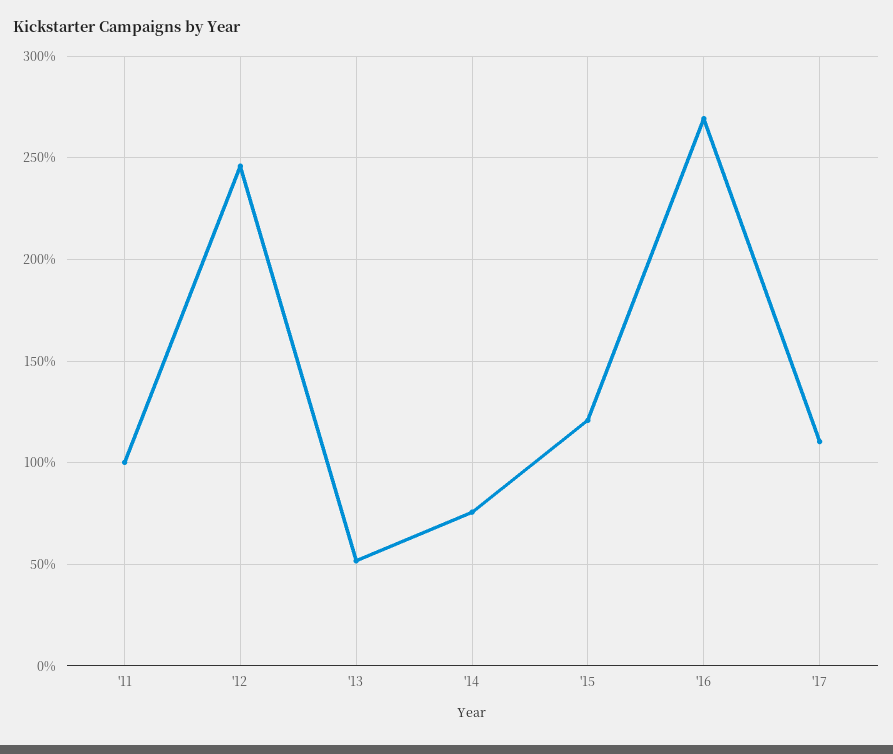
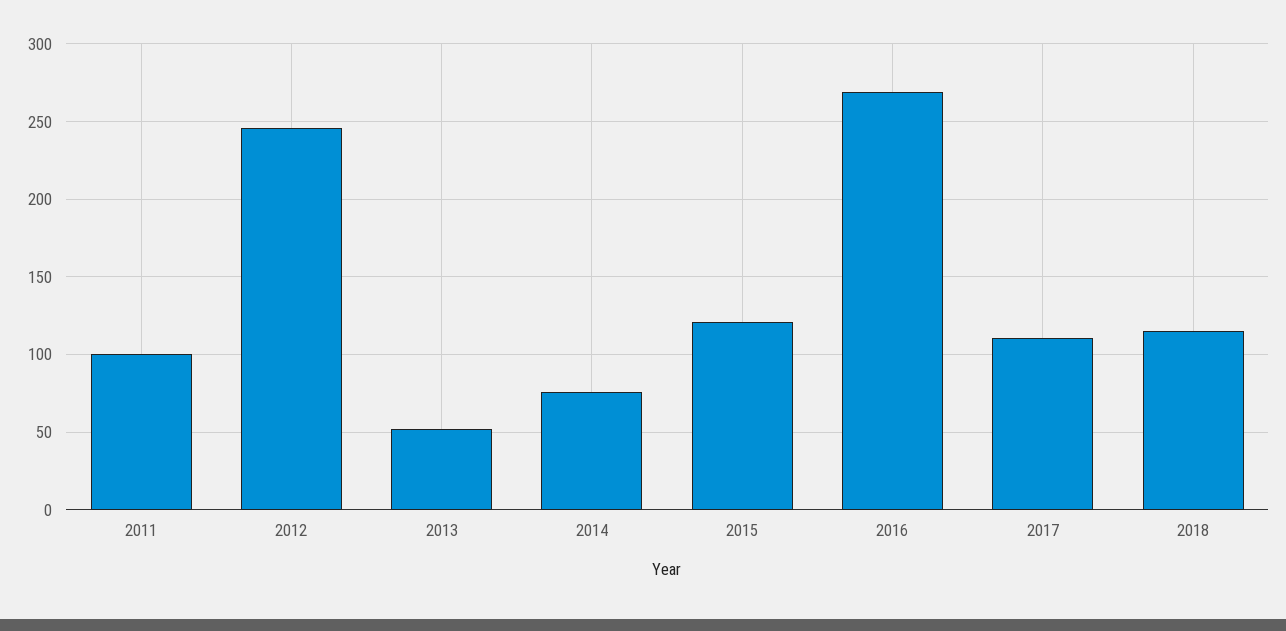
2018: none -> 115

